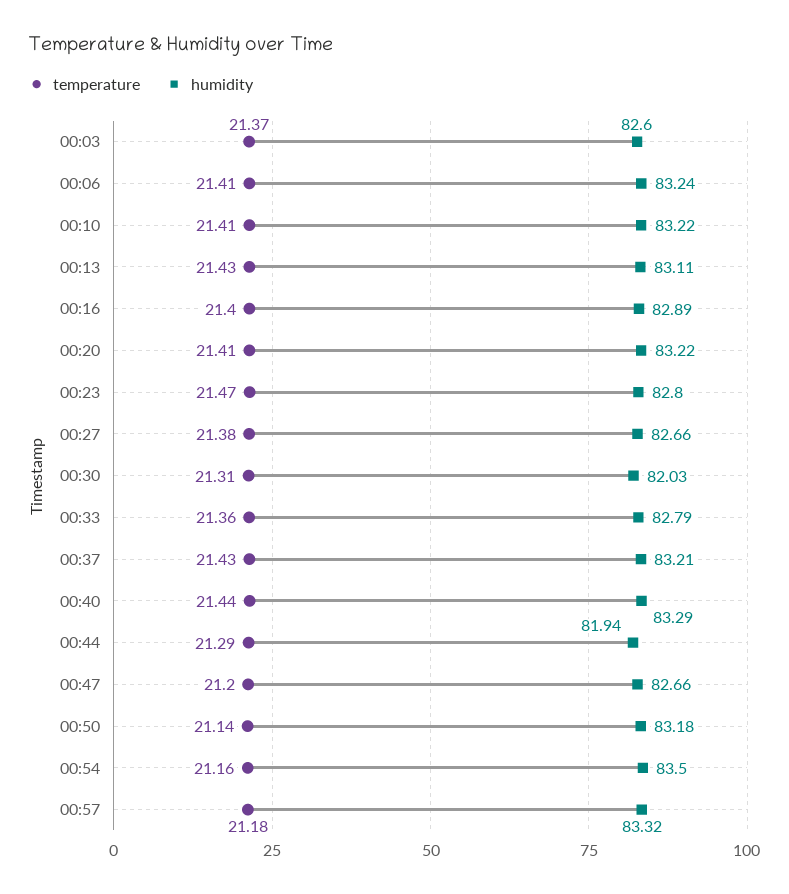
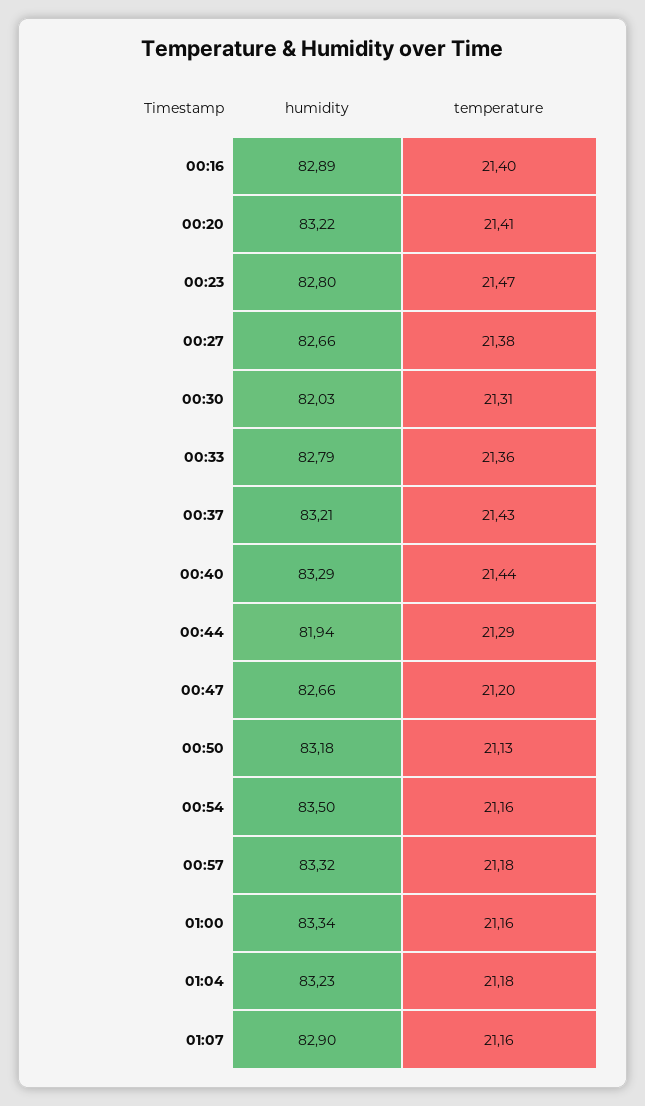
temperature, 00:03: 21.37 -> none
humidity, 00:03: 82.6 -> none
temperature, 00:06: 21.41 -> none
humidity, 00:06: 83.24 -> none
temperature, 00:10: 21.41 -> none
humidity, 00:10: 83.22 -> none
temperature, 00:13: 21.43 -> none
humidity, 00:13: 83.11 -> none
temperature, 00:50: 21.14 -> 21.13
humidity, 01:00: none -> 83.34
temperature, 01:00: none -> 21.16
humidity, 01:04: none -> 83.23
temperature, 01:04: none -> 21.18
humidity, 01:07: none -> 82.9
temperature, 01:07: none -> 21.16

